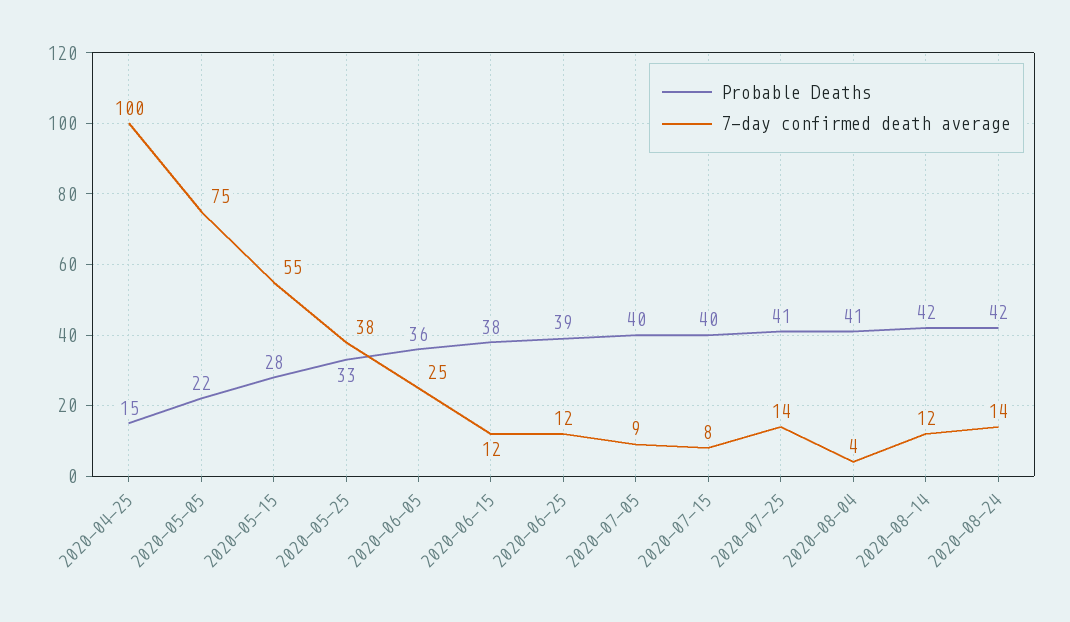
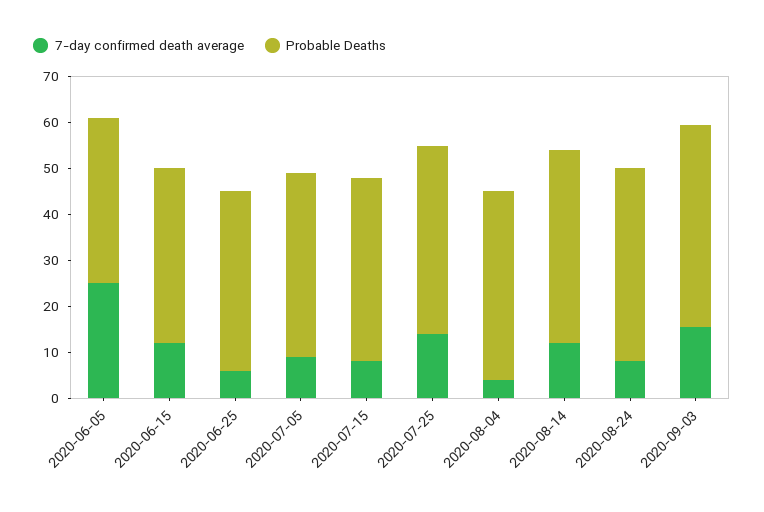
Probable Deaths, 2020-04-25: 15 -> none
7-day confirmed death average, 2020-04-25: 100 -> none
Probable Deaths, 2020-05-05: 22 -> none
7-day confirmed death average, 2020-05-05: 75 -> none
Probable Deaths, 2020-05-15: 28 -> none
7-day confirmed death average, 2020-05-15: 55 -> none
Probable Deaths, 2020-05-25: 33 -> none
7-day confirmed death average, 2020-05-25: 38 -> none
7-day confirmed death average, 2020-06-25: 12 -> 6
7-day confirmed death average, 2020-08-24: 14 -> 8
7-day confirmed death average, 2020-09-03: none -> 16
Probable Deaths, 2020-09-03: none -> 44

